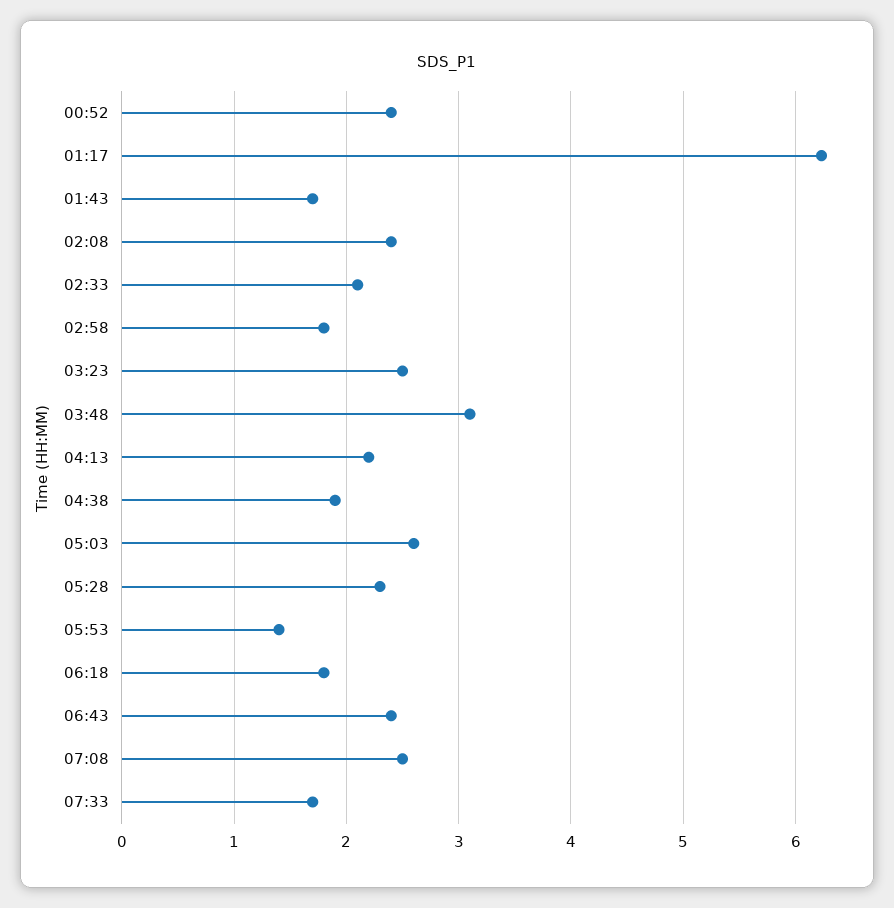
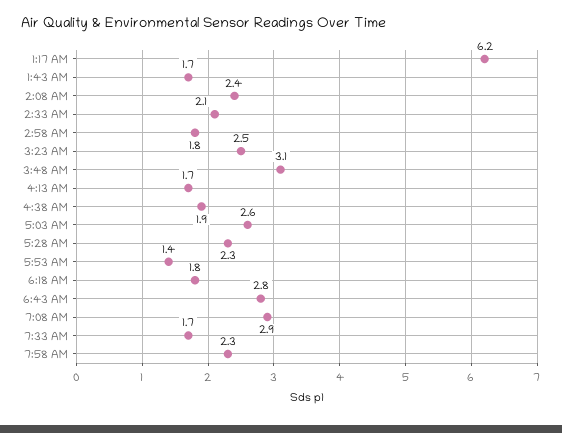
00:52: 2.4 -> none
04:13: 2.2 -> 1.7
06:43: 2.4 -> 2.8
07:08: 2.5 -> 2.9
7:58 AM: none -> 2.3

